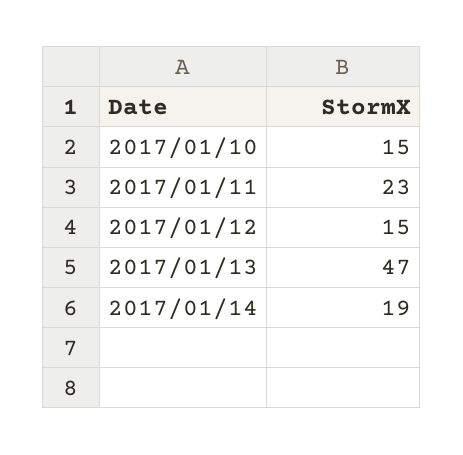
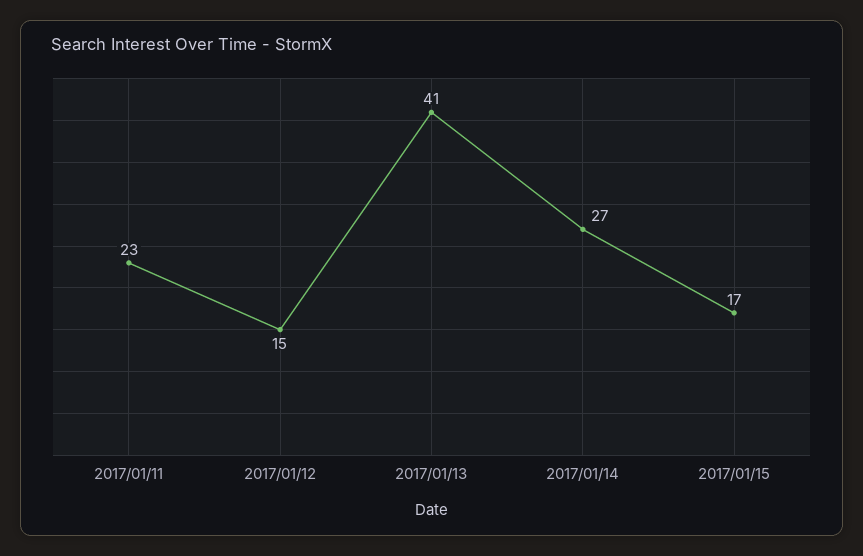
2017/01/10: 15 -> none
2017/01/13: 47 -> 41
2017/01/14: 19 -> 27
2017/01/15: none -> 17

